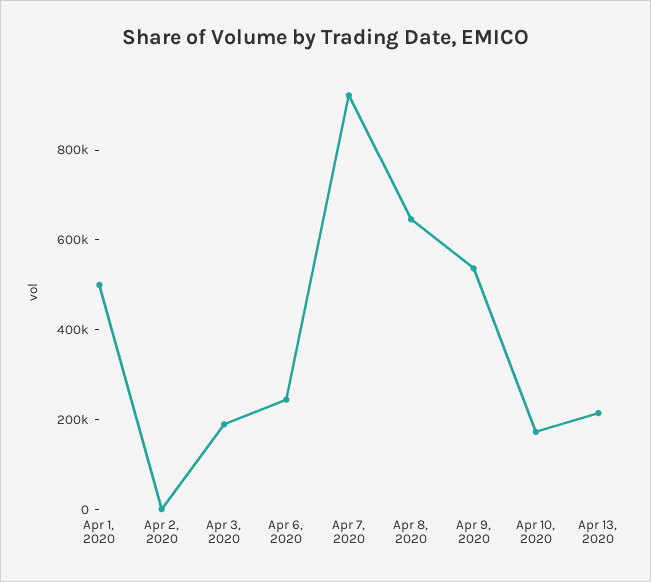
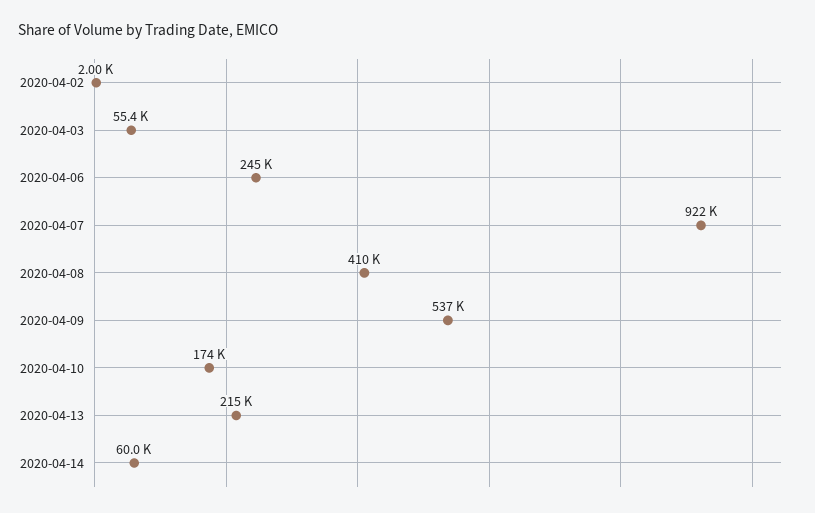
Apr 1, 2020: 500000 -> none
Apr 3, 2020: 200000 -> 55400
Apr 8, 2020: 650000 -> 410000
2020-04-14: none -> 60000

